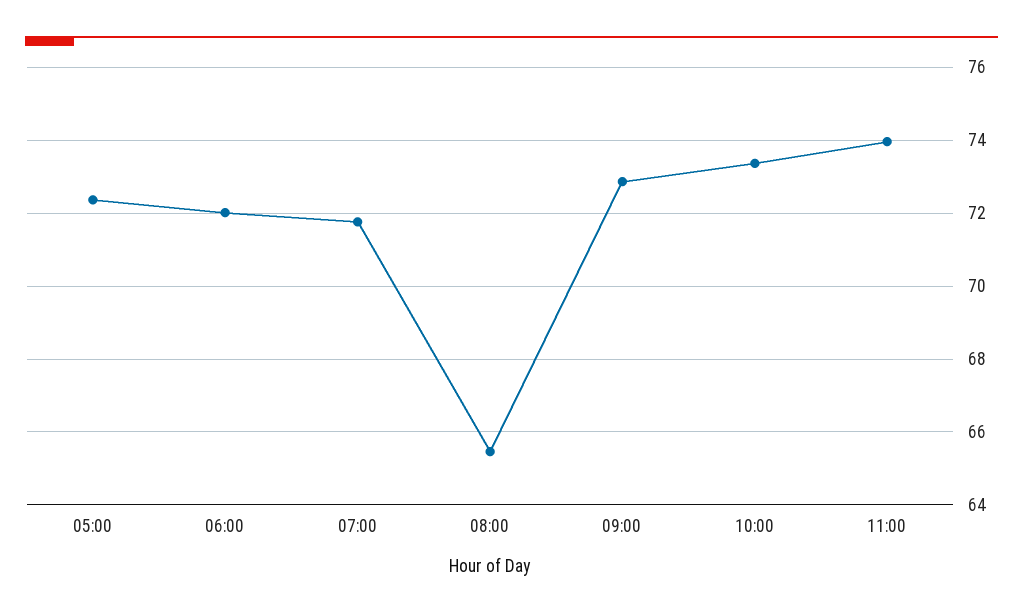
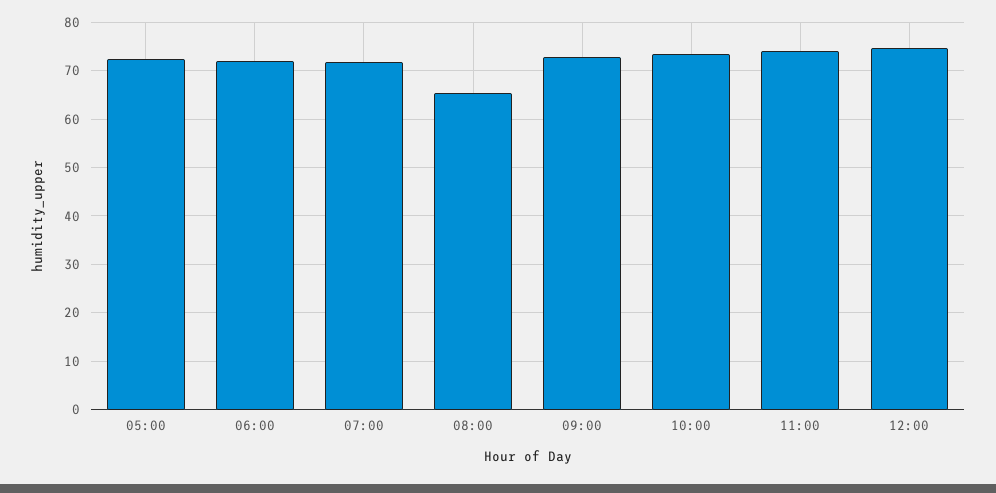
12:00: none -> 74

